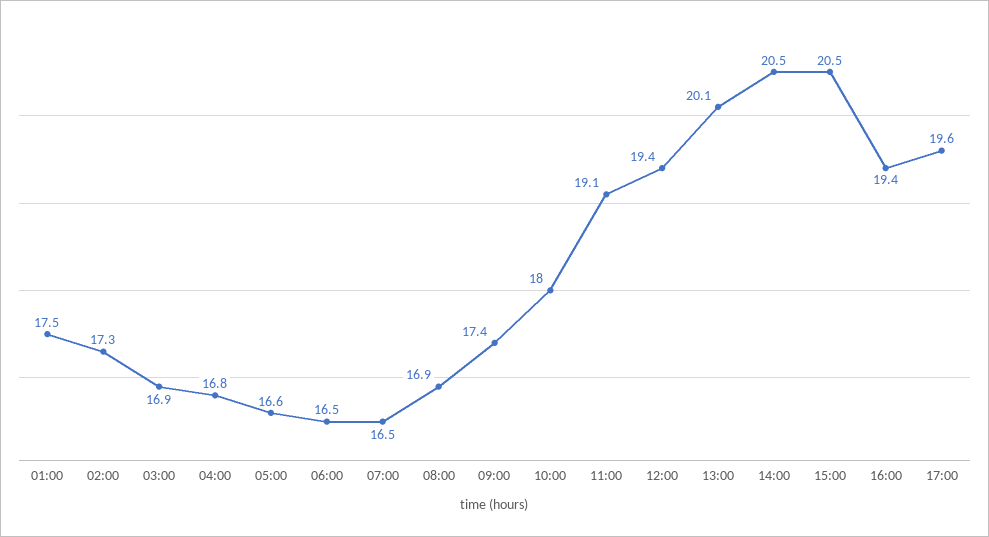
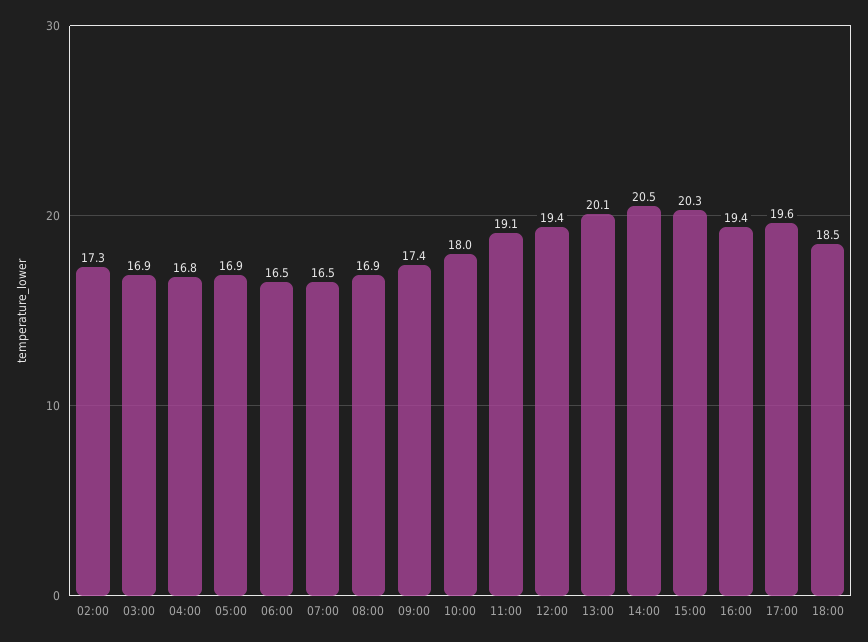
01:00: 17.5 -> none
05:00: 16.6 -> 16.9
15:00: 20.5 -> 20.3
18:00: none -> 18.5

